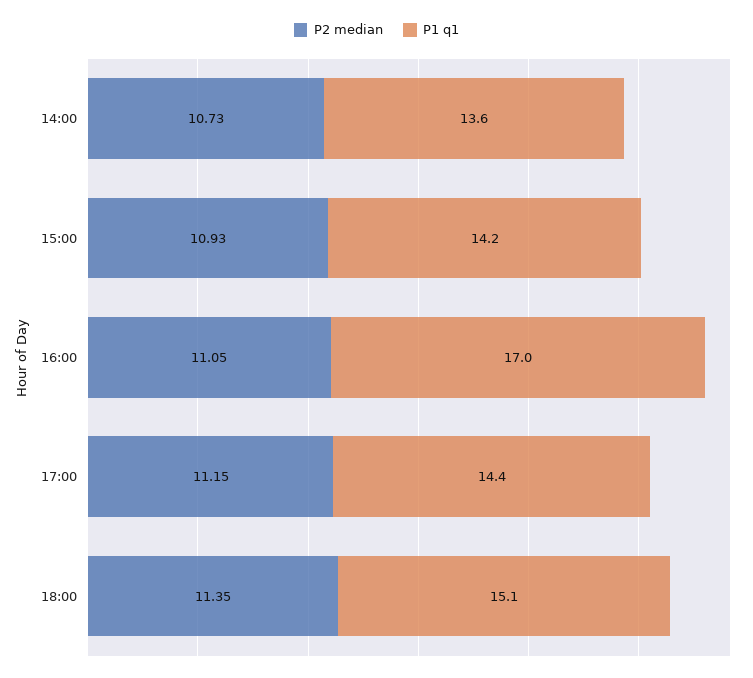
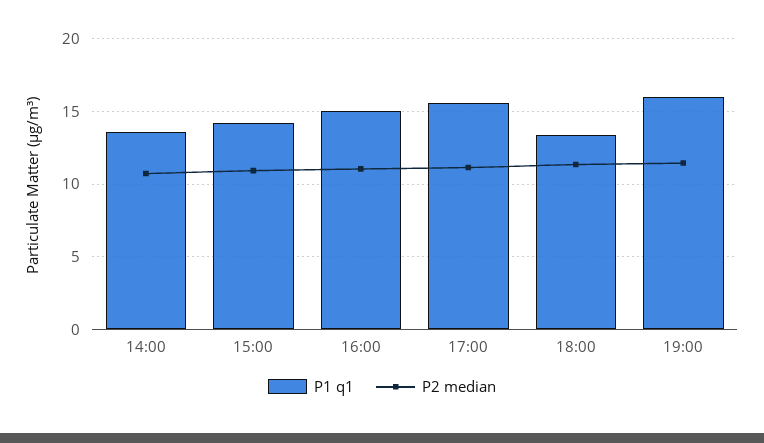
P1 q1, 16:00: 17 -> 15
P1 q1, 17:00: 14.4 -> 15.5
P1 q1, 18:00: 15.1 -> 13.5
P1 q1, 19:00: none -> 16
P2 median, 19:00: none -> 11.5

